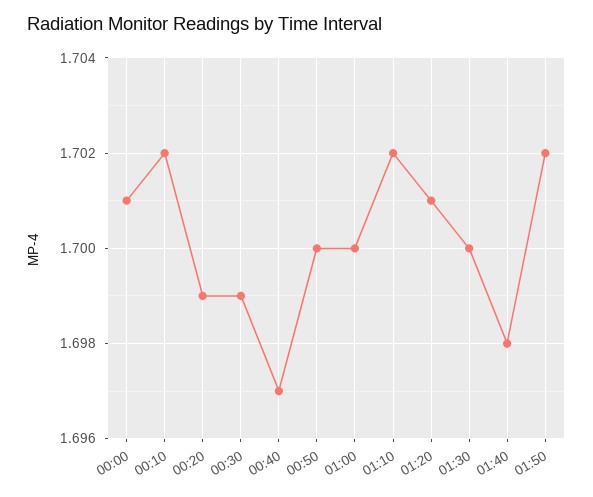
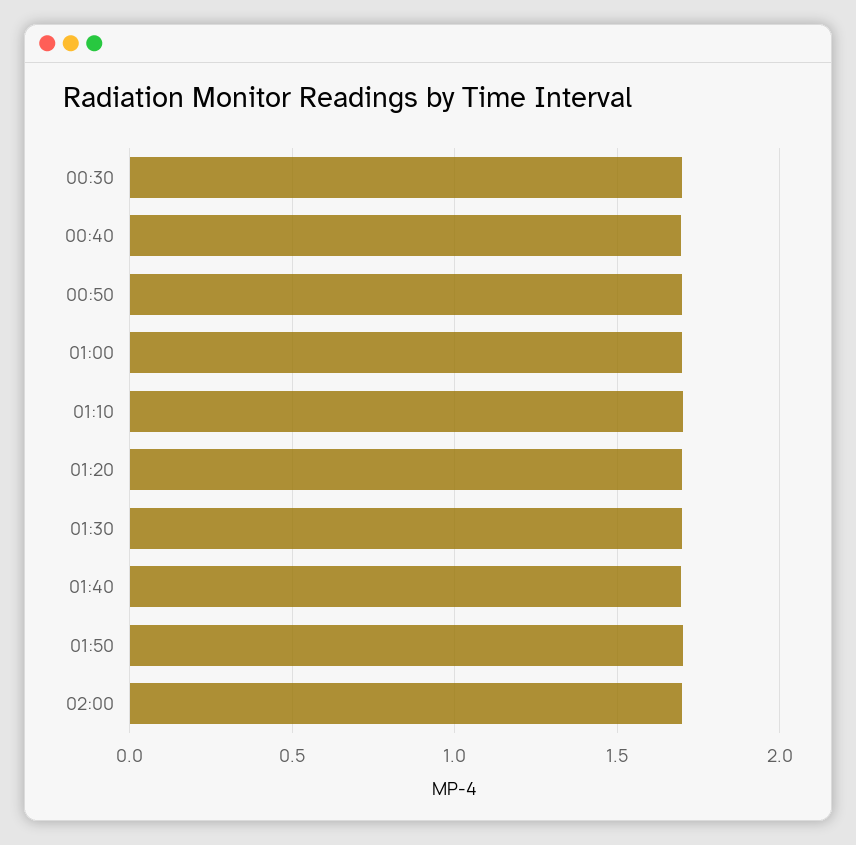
00:00: 1.701 -> none
00:10: 1.702 -> none
00:20: 1.699 -> none
02:00: none -> 1.7

